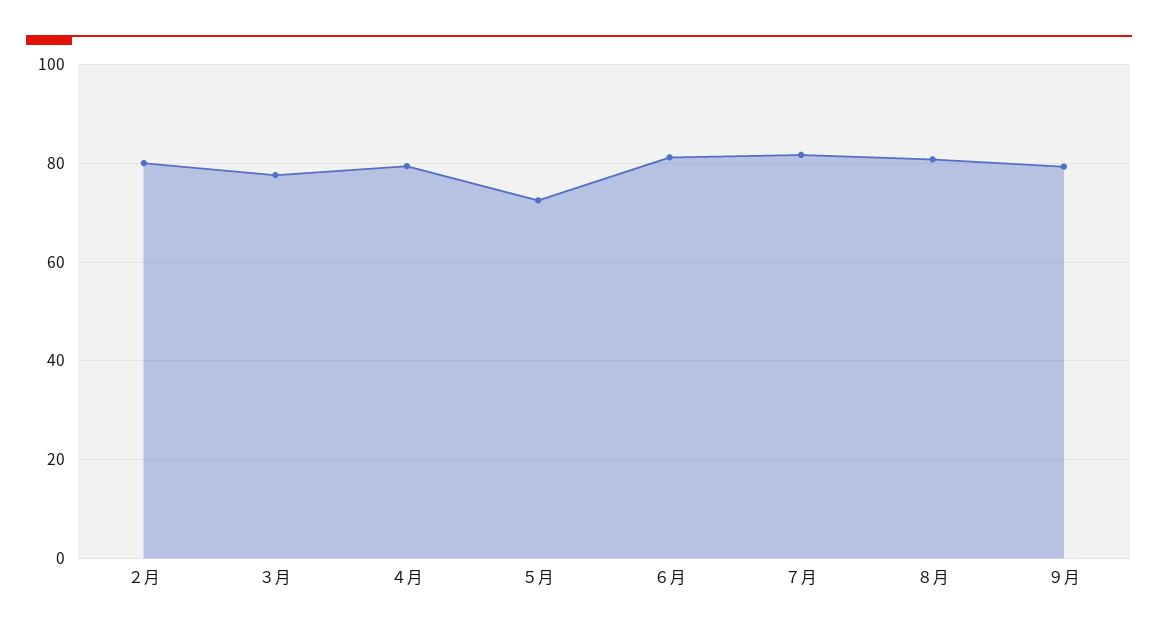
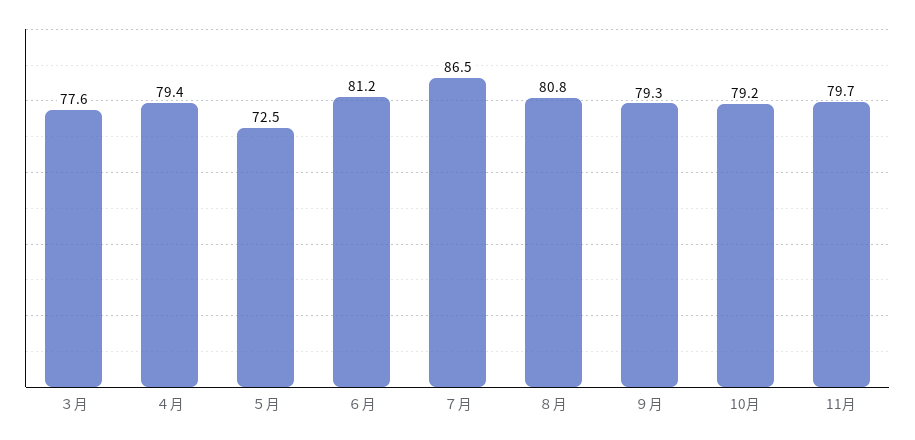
２月: 80 -> none
７月: 82 -> 86.5
10月: none -> 79.2
11月: none -> 79.7

